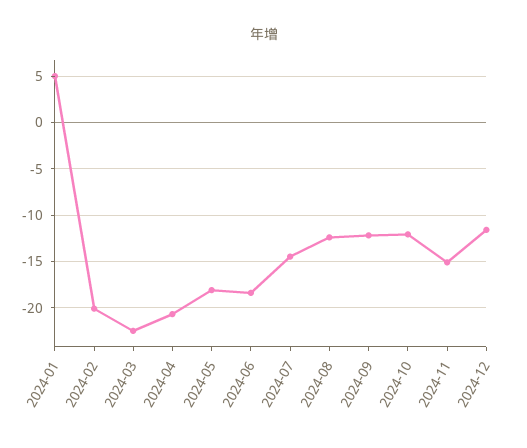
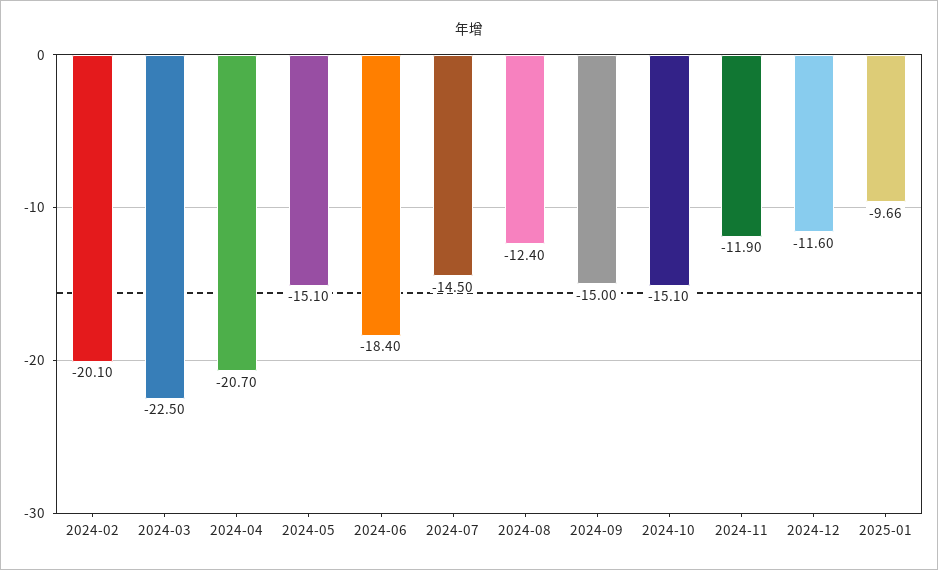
2024-01: 5 -> none
2024-05: -18 -> -15.1
2024-09: -12 -> -15
2024-10: -12 -> -15.1
2024-11: -15 -> -11.9
2025-01: none -> -9.66

